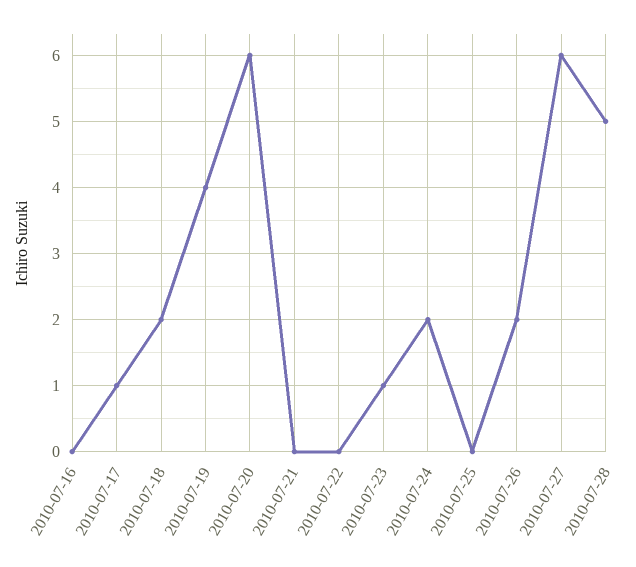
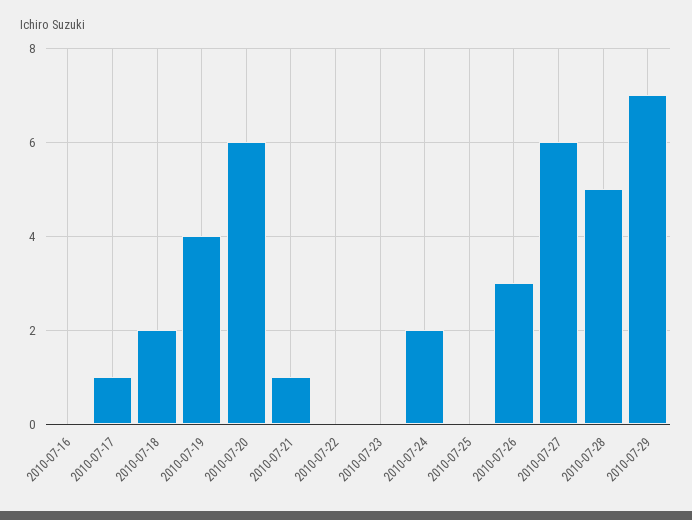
2010-07-21: 0 -> 1
2010-07-23: 1 -> 0
2010-07-26: 2 -> 3
2010-07-29: none -> 7

